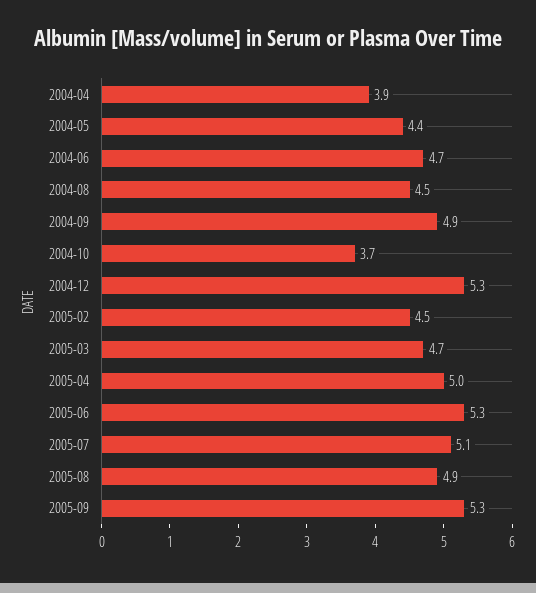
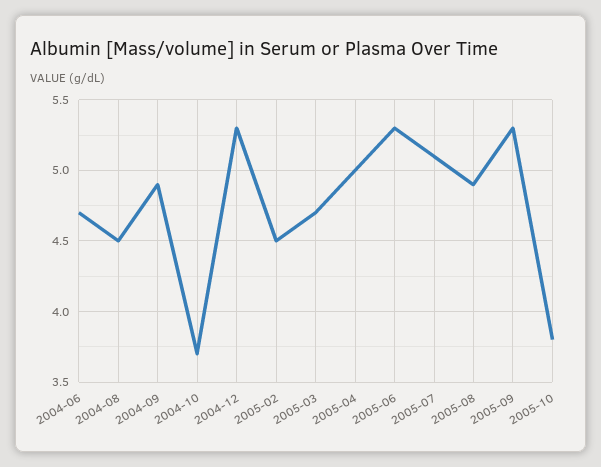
2004-04: 3.9 -> none
2004-05: 4.4 -> none
2005-10: none -> 3.8

